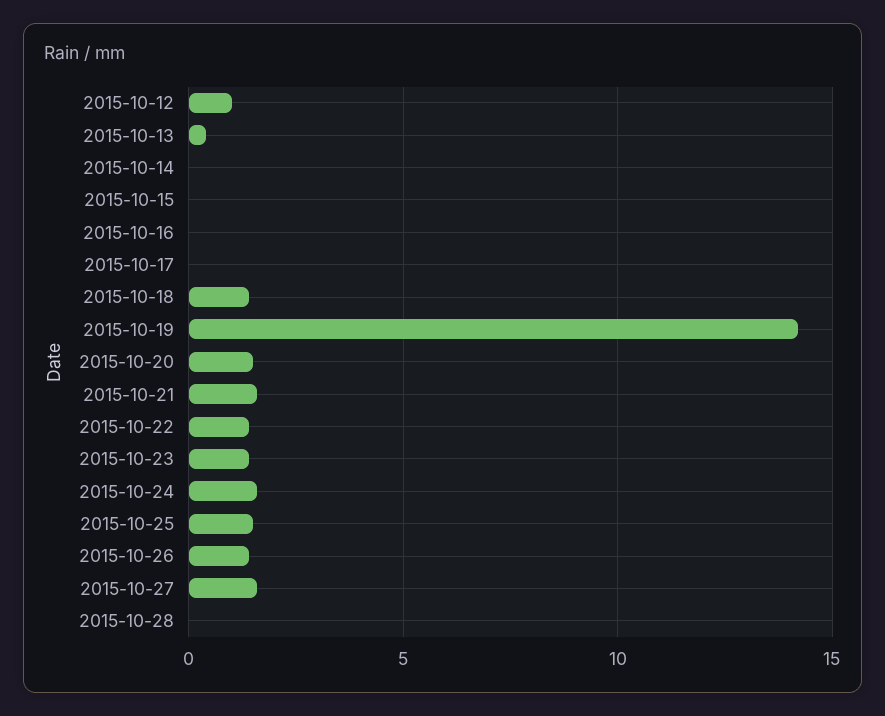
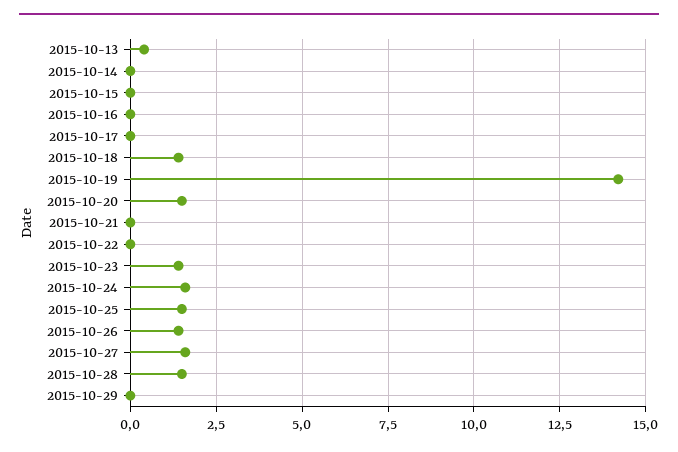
2015-10-12: 1 -> none
2015-10-21: 1.5 -> 0
2015-10-22: 1.5 -> 0
2015-10-28: 0 -> 1.5
2015-10-29: none -> 0

